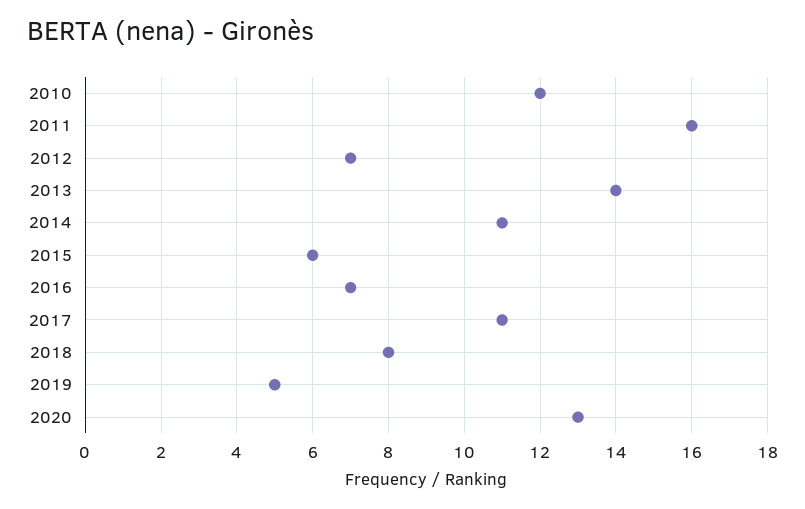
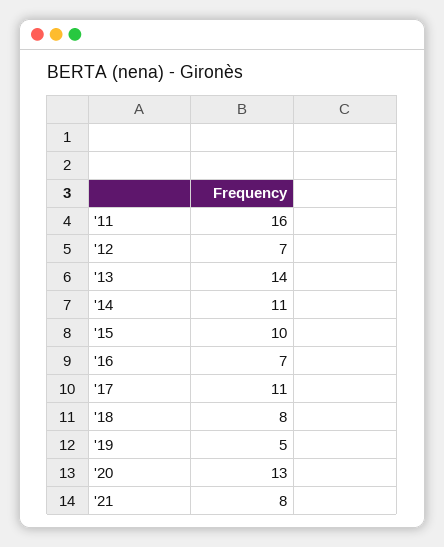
2010: 12 -> none
2015: 6 -> 10
'21: none -> 8

